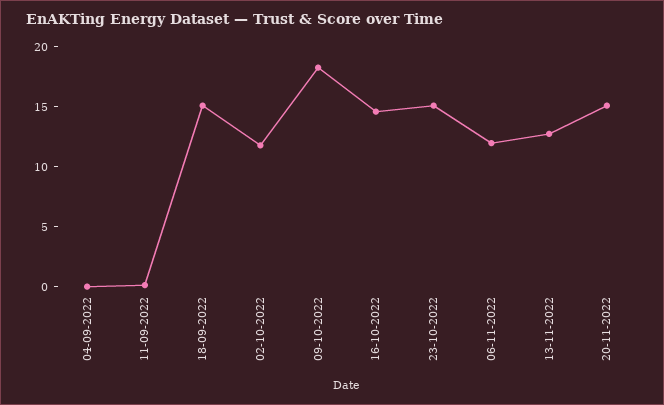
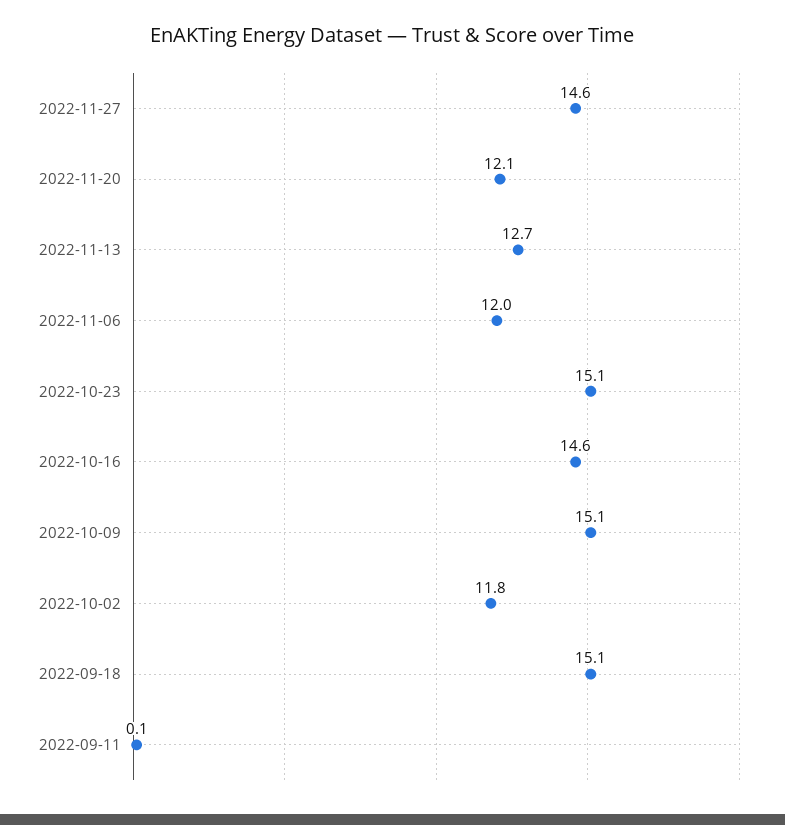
04-09-2022: 0 -> none
09-10-2022: 18 -> 15.1
20-11-2022: 15 -> 12.1
2022-11-27: none -> 14.6

